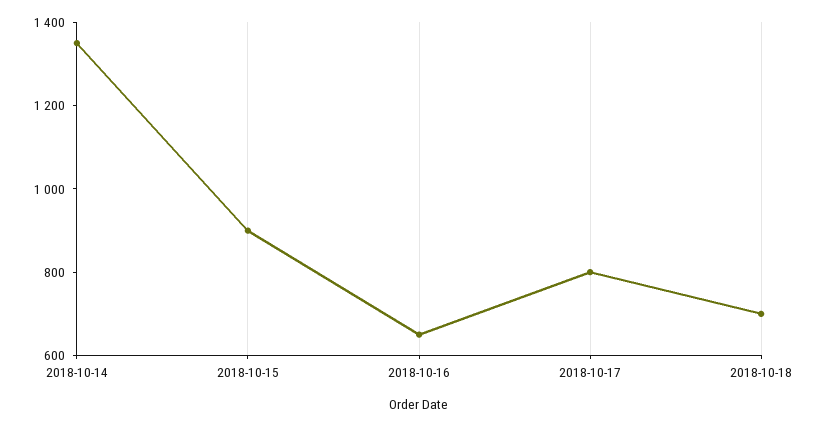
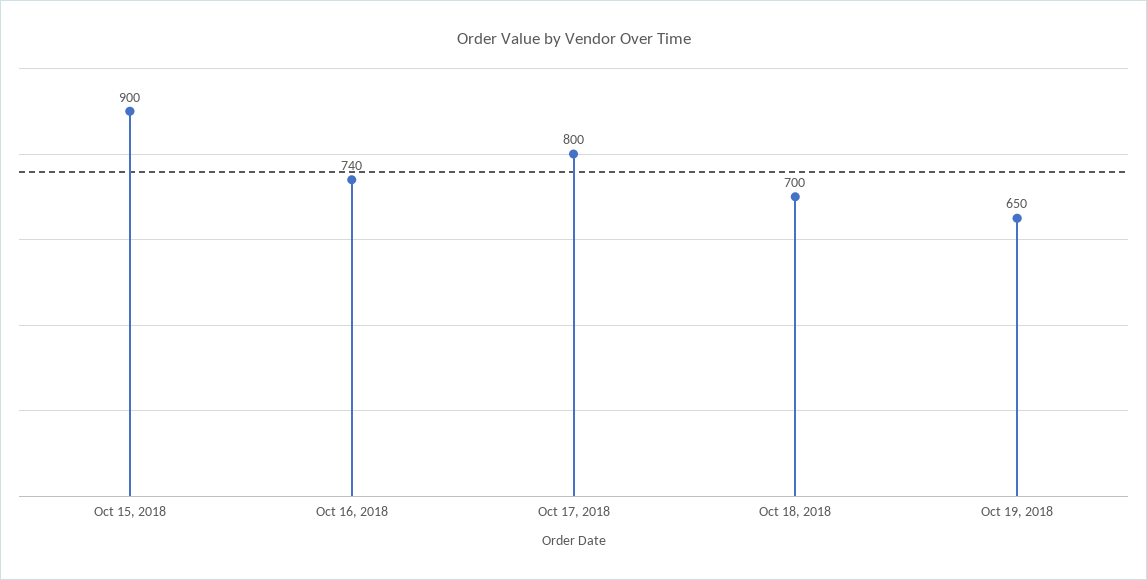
2018-10-14: 1350 -> none
2018-10-16: 650 -> 740
Oct 19, 2018: none -> 650

